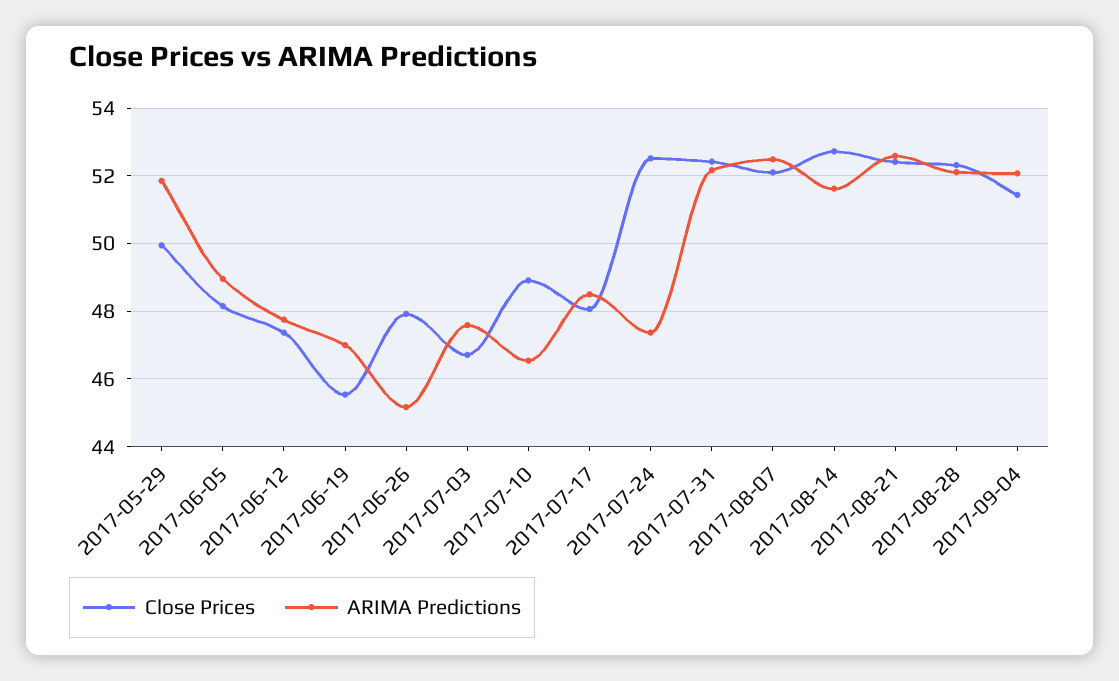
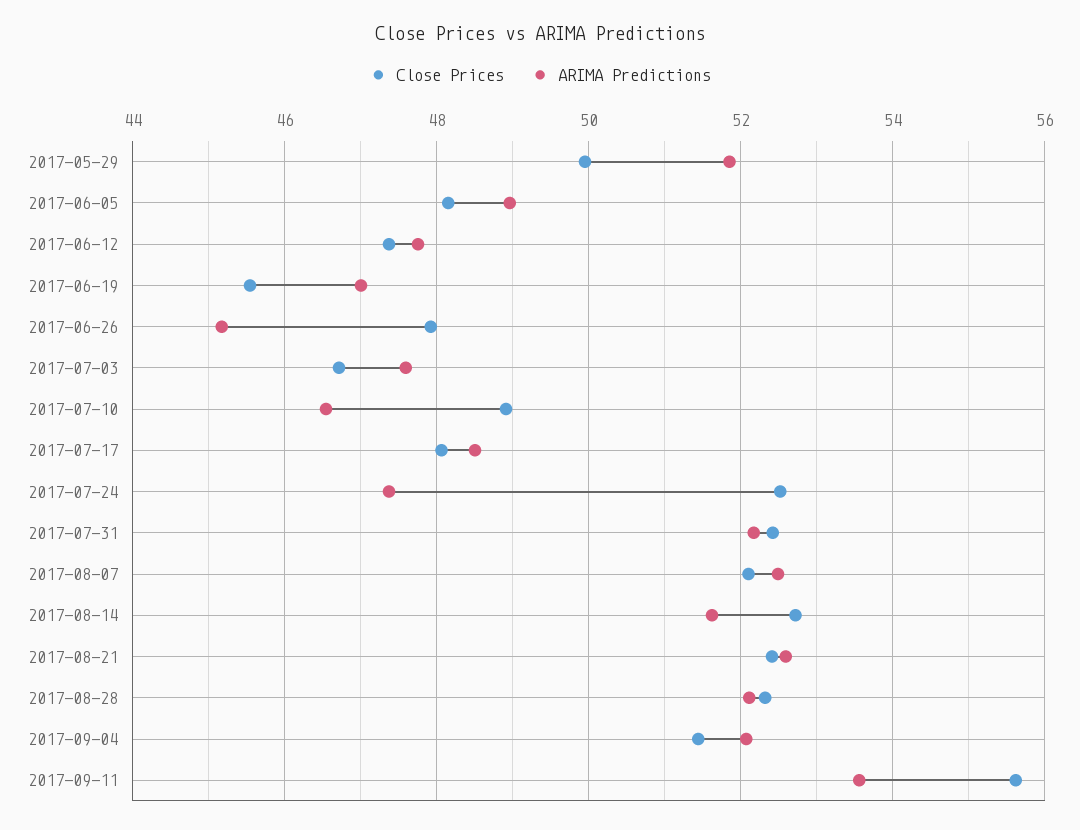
Close Prices, 2017-09-11: none -> 55.6
ARIMA Predictions, 2017-09-11: none -> 53.6

